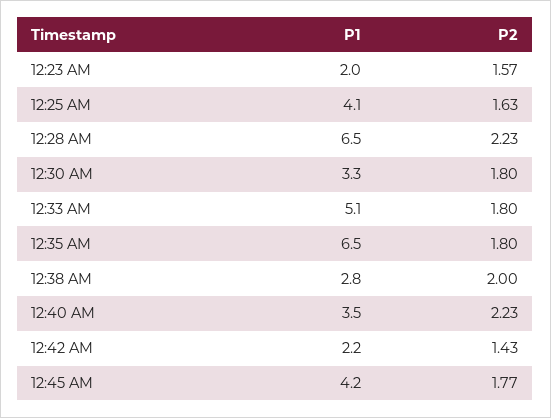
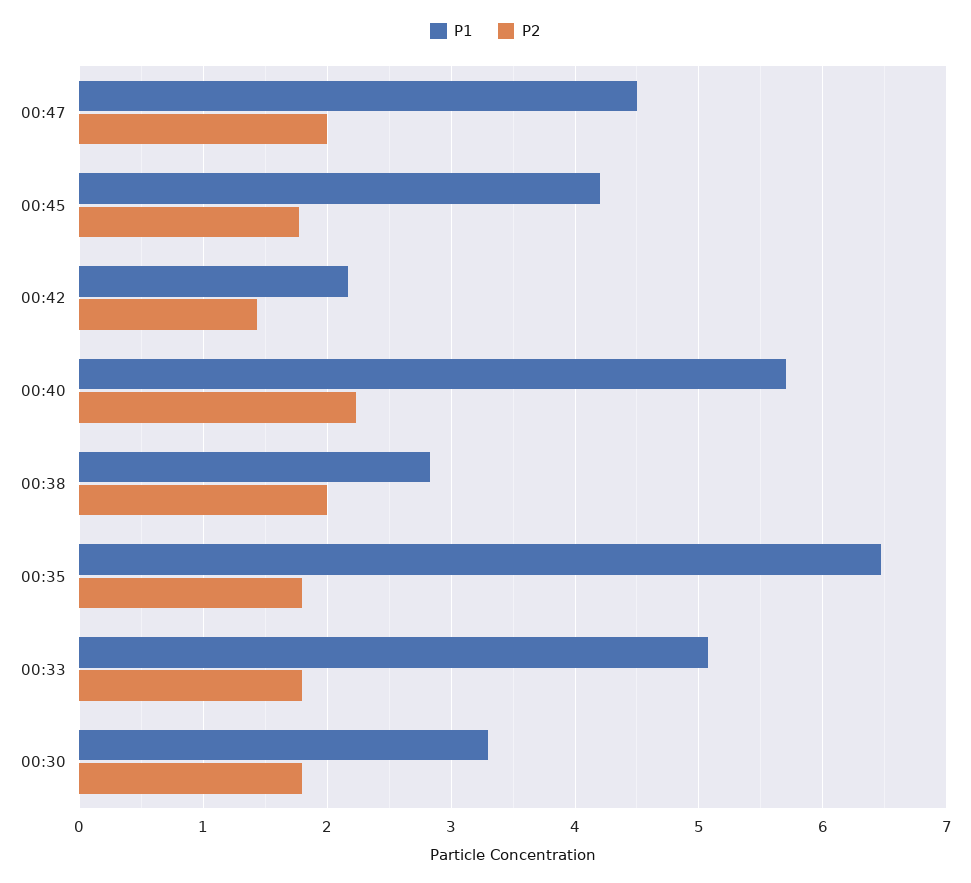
P1, 12:23 AM: 2 -> none
P2, 12:23 AM: 1.57 -> none
P1, 12:25 AM: 4.1 -> none
P2, 12:25 AM: 1.63 -> none
P1, 12:28 AM: 6.5 -> none
P2, 12:28 AM: 2.23 -> none
P1, 12:40 AM: 3.5 -> 5.7
P1, 00:47: none -> 4.5
P2, 00:47: none -> 2

